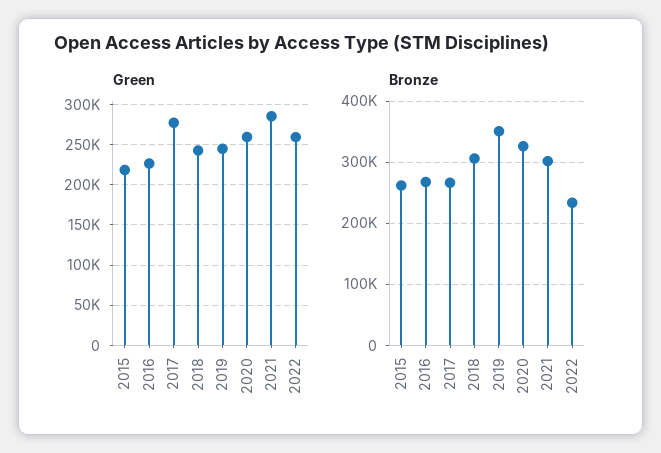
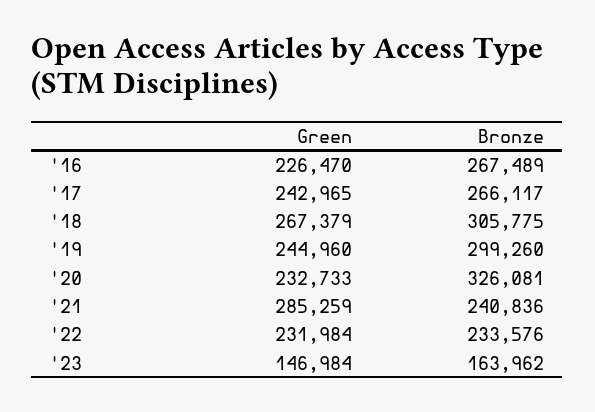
Green, 2015: 220000 -> none
Green, 2017: 280000 -> 242965
Green, 2018: 240000 -> 267379
Green, 2020: 260000 -> 232733
Green, 2022: 260000 -> 231984
Bronze, 2015: 260000 -> none
Bronze, 2019: 350000 -> 299260
Bronze, 2021: 300000 -> 240836
Green, '23: none -> 146984
Bronze, '23: none -> 163962

